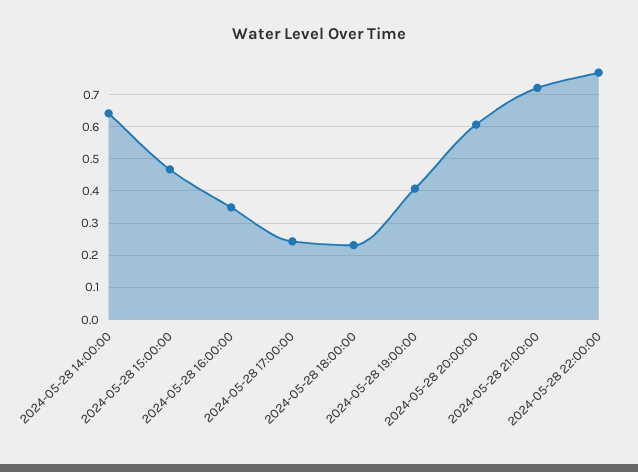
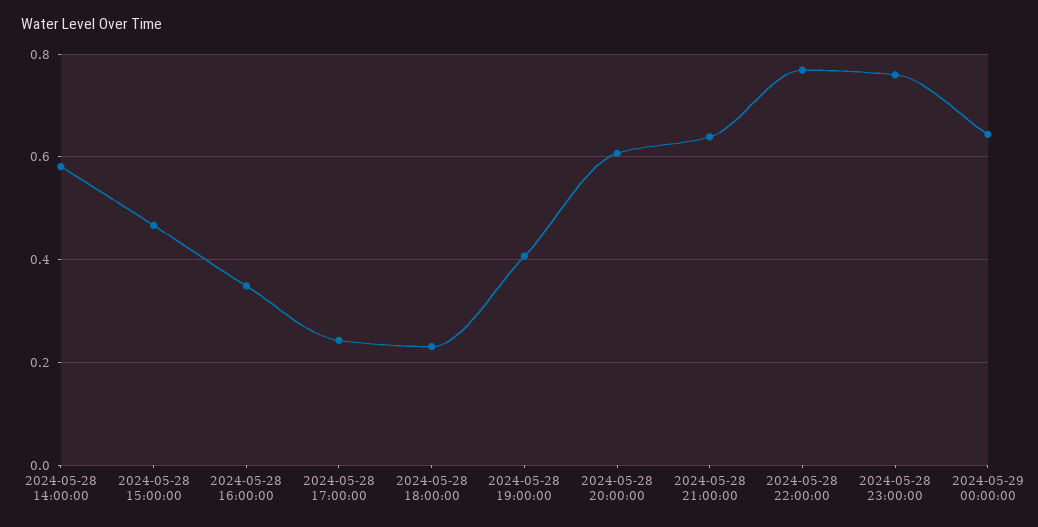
2024-05-28 14:00:00: 0.64 -> 0.58
2024-05-28 21:00:00: 0.72 -> 0.64
2024-05-28 23:00:00: none -> 0.76
2024-05-29 00:00:00: none -> 0.64

